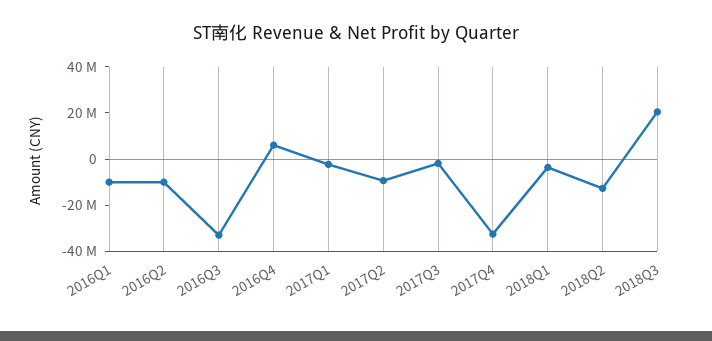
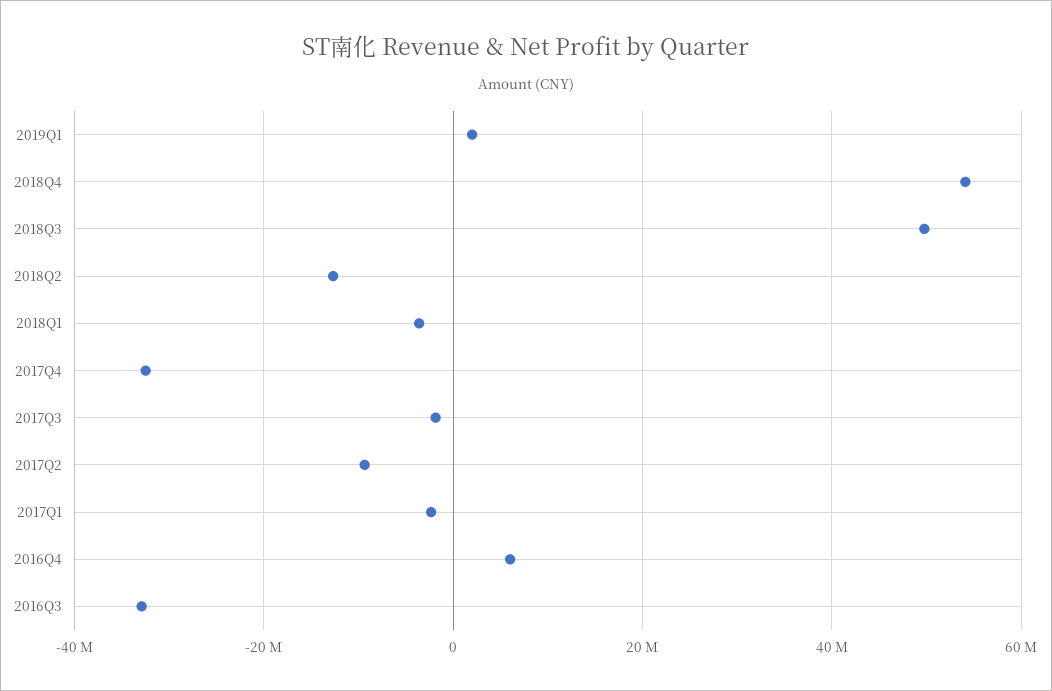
2016Q1: -10000000 -> none
2016Q2: -10000000 -> none
2018Q3: 20000000 -> 50000000
2019Q1: none -> 2000000
2018Q4: none -> 54000000

